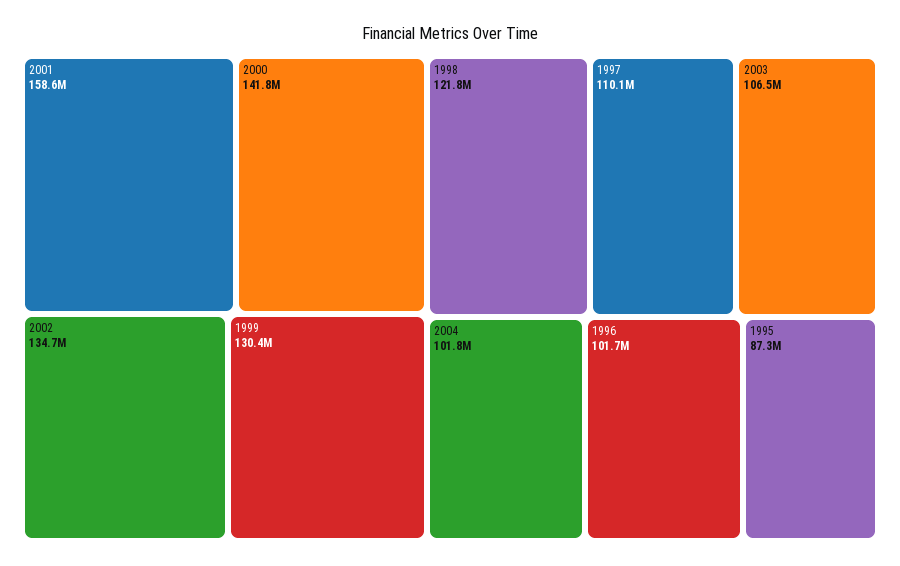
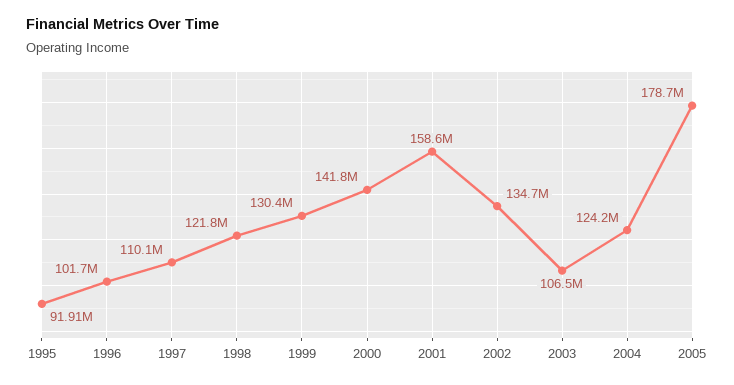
2004: 101800000 -> 124200000
1995: 87300000 -> 91910000
2005: none -> 178700000

